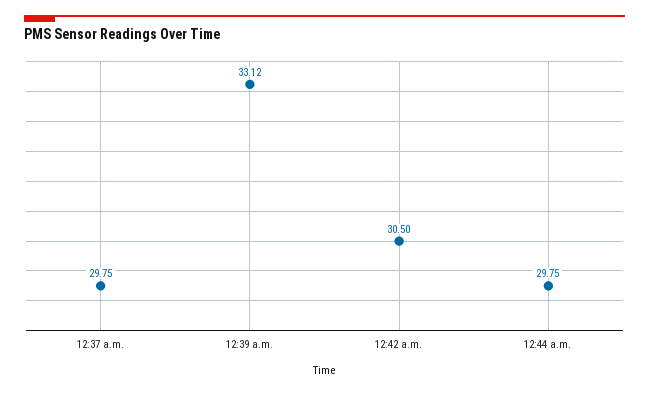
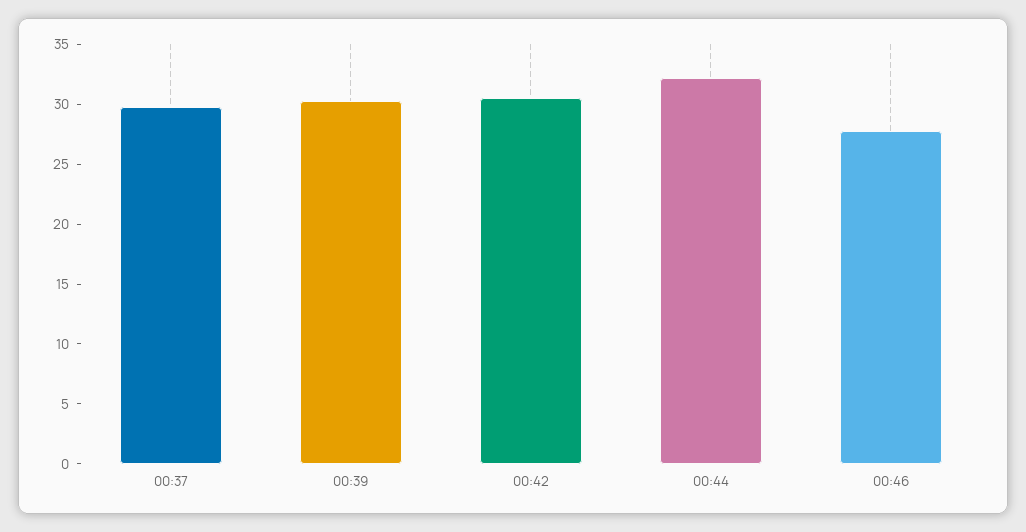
12:39 a.m.: 33.12 -> 30
12:44 a.m.: 29.75 -> 32
00:46: none -> 28

